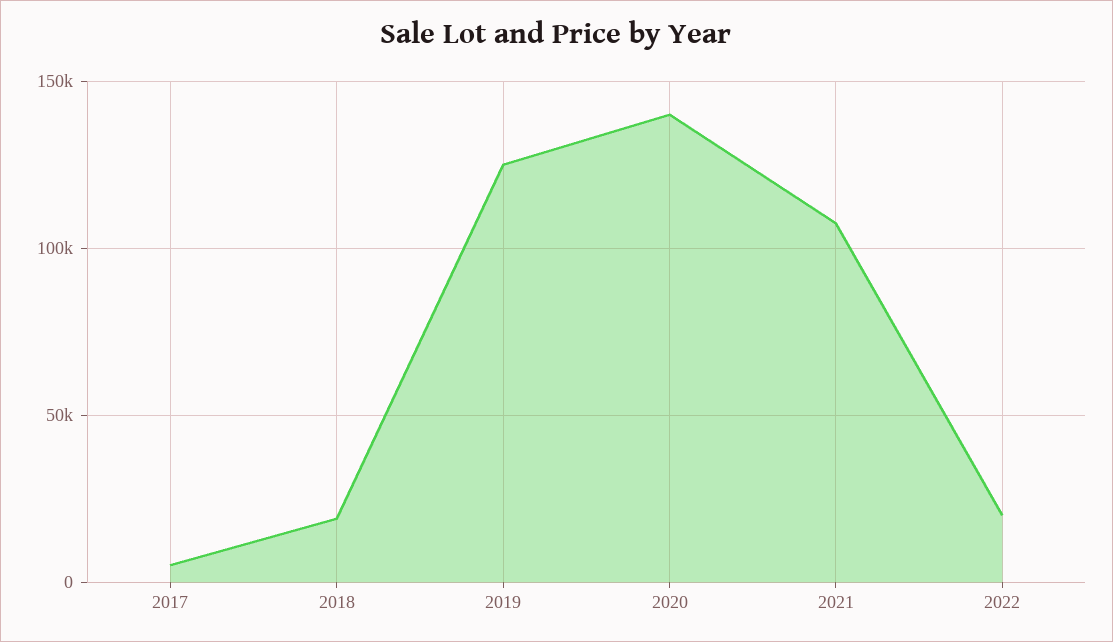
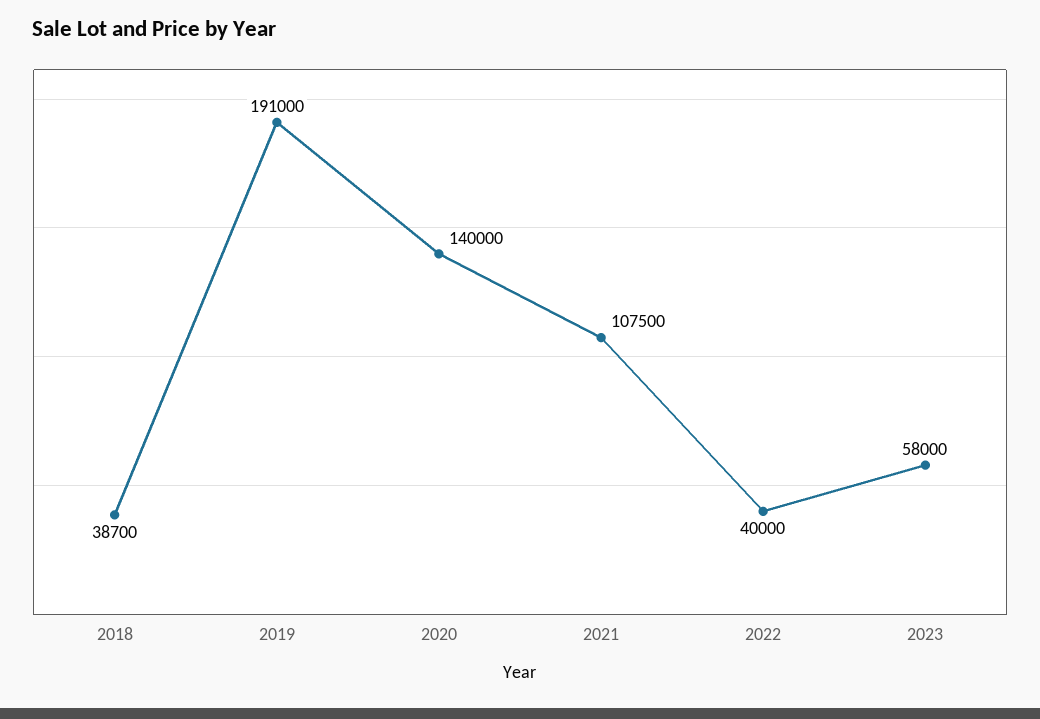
2017: 5000 -> none
2018: 20000 -> 38700
2019: 125000 -> 191000
2022: 20000 -> 40000
2023: none -> 58000

